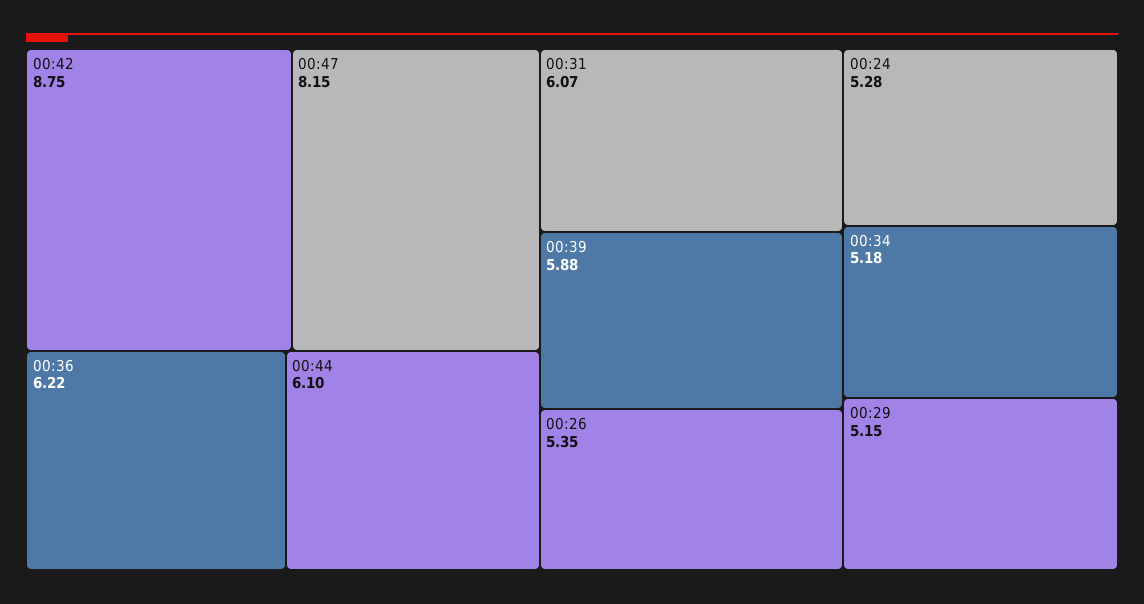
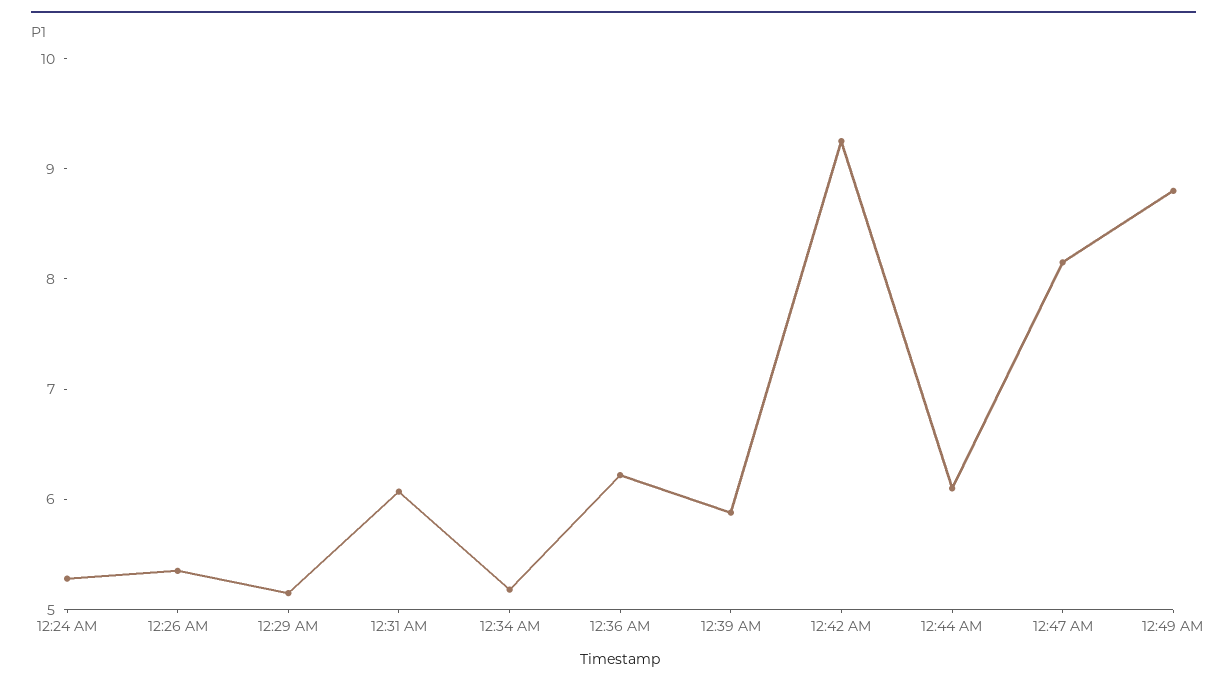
00:42: 8.75 -> 9.2
12:49 AM: none -> 8.8

